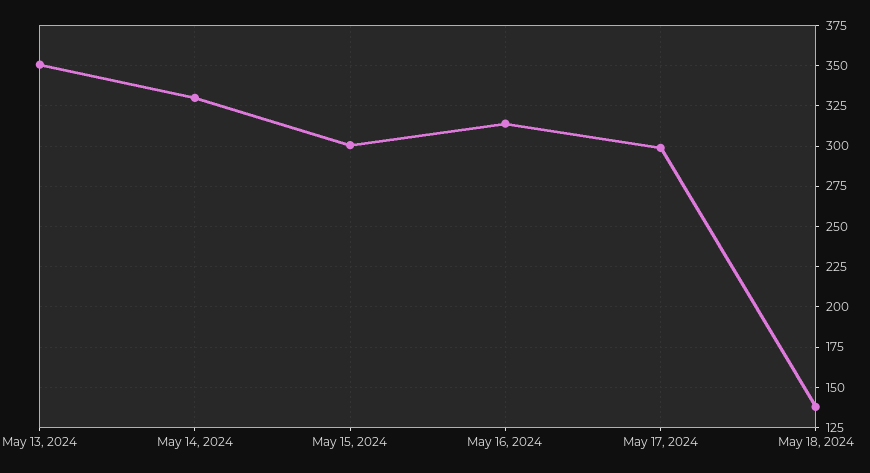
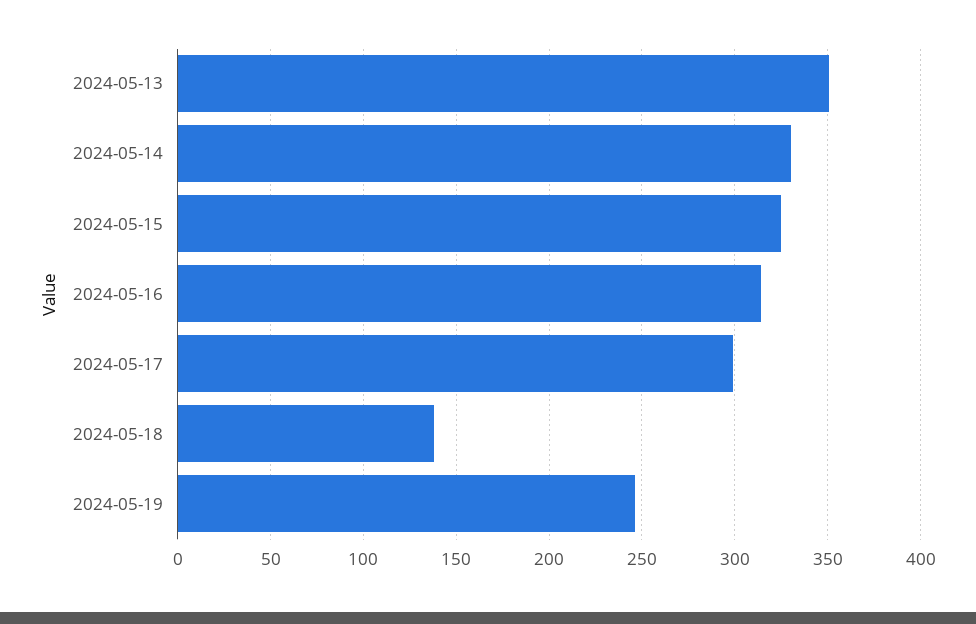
May 15, 2024: 300 -> 325
2024-05-19: none -> 245

